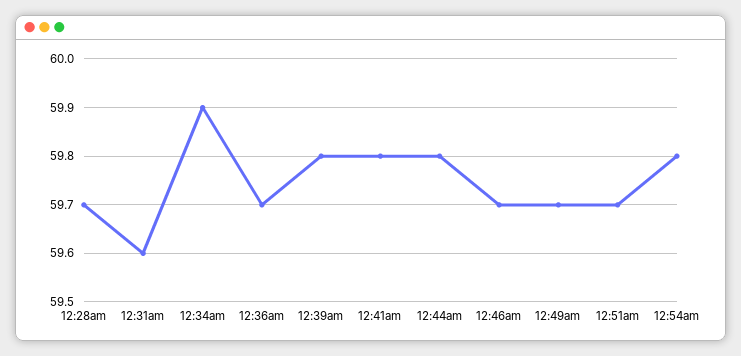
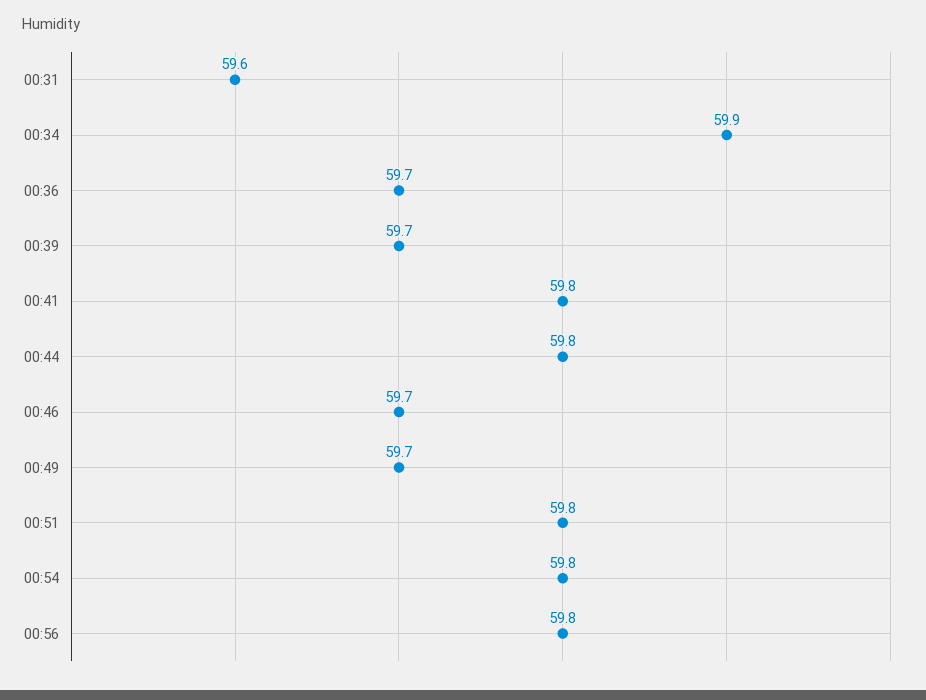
12:28am: 59.7 -> none
12:39am: 59.8 -> 59.7
12:51am: 59.7 -> 59.8
00:56: none -> 59.8

